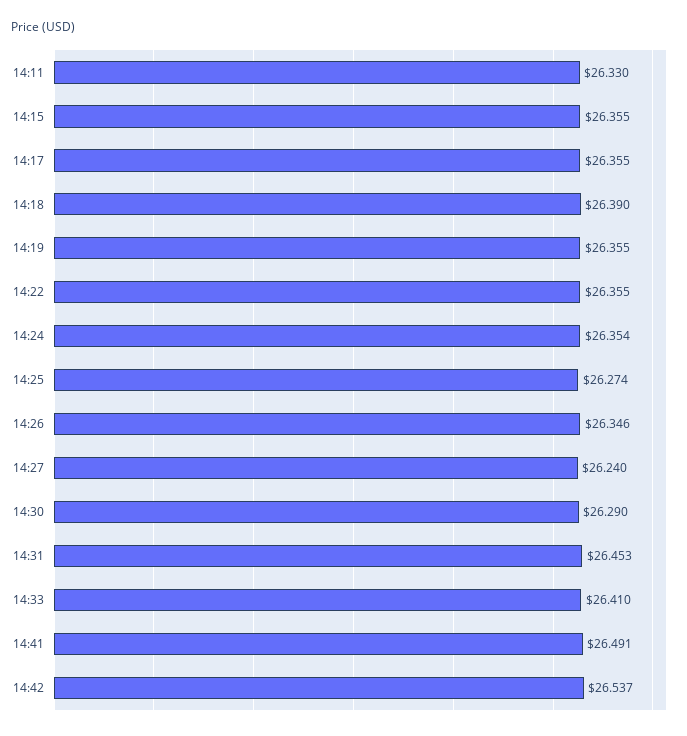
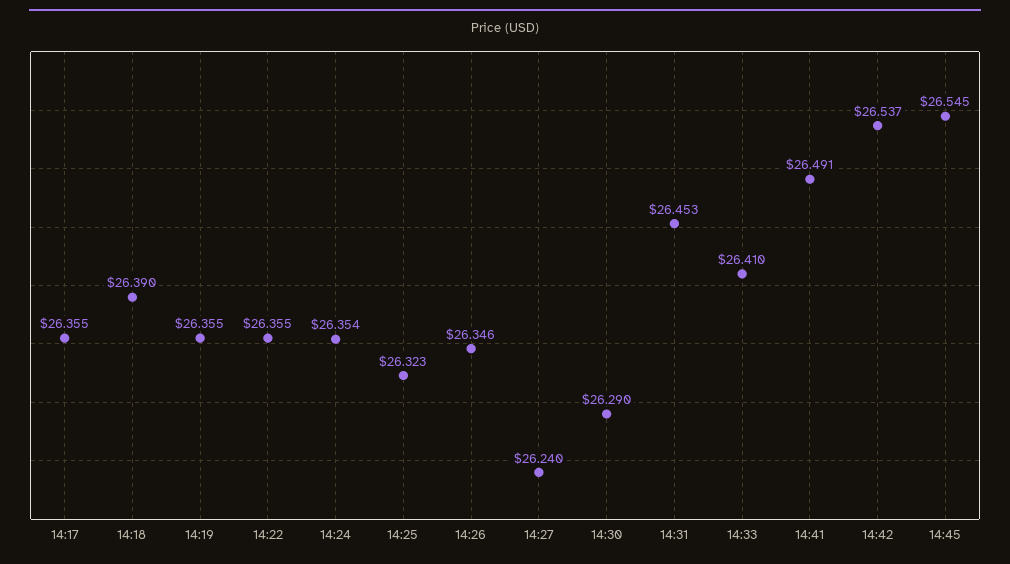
14:11: 26.33 -> none
14:15: 26.355 -> none
14:25: 26.274 -> 26.323
14:45: none -> 26.545

